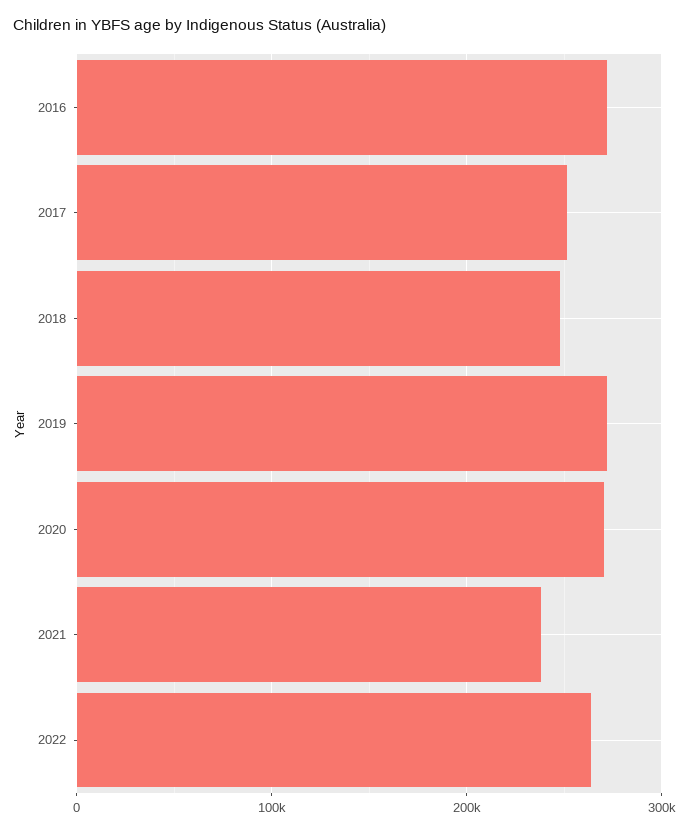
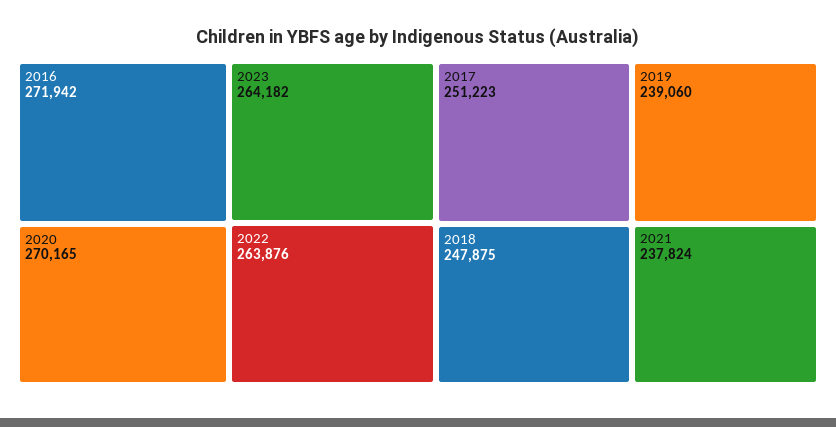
2019: 270000 -> 239060
2023: none -> 264182

